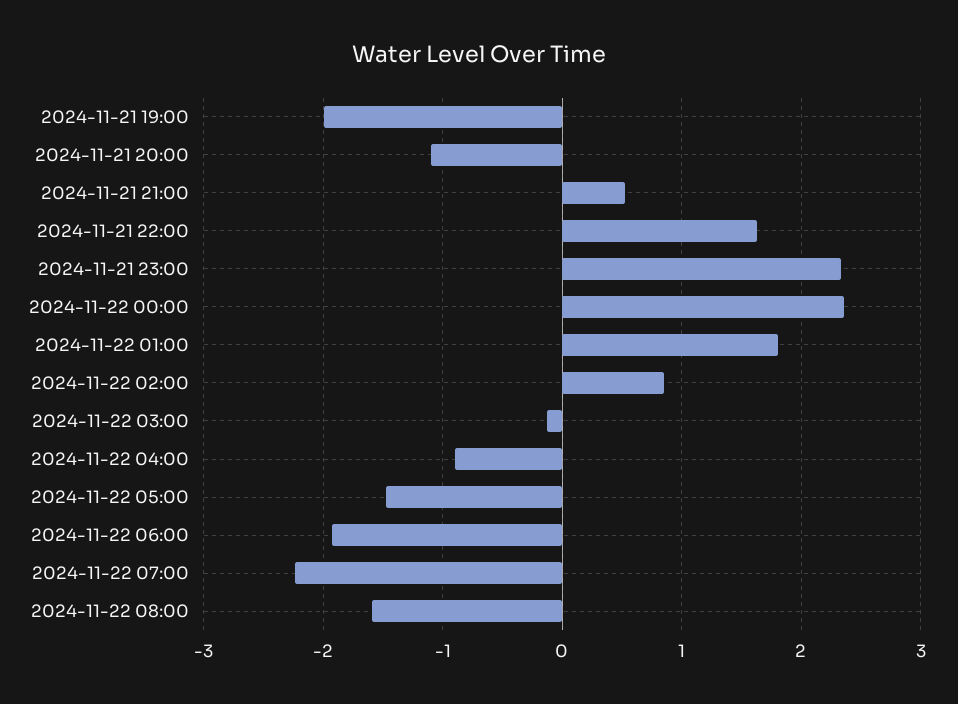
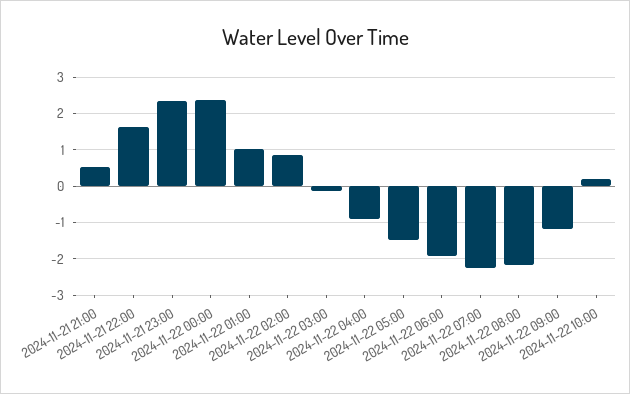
2024-11-21 19:00: -2 -> none
2024-11-21 20:00: -1.1 -> none
2024-11-22 01:00: 1.8 -> 1
2024-11-22 08:00: -1.6 -> -2.2
2024-11-22 09:00: none -> -1.2
2024-11-22 10:00: none -> 0.2

